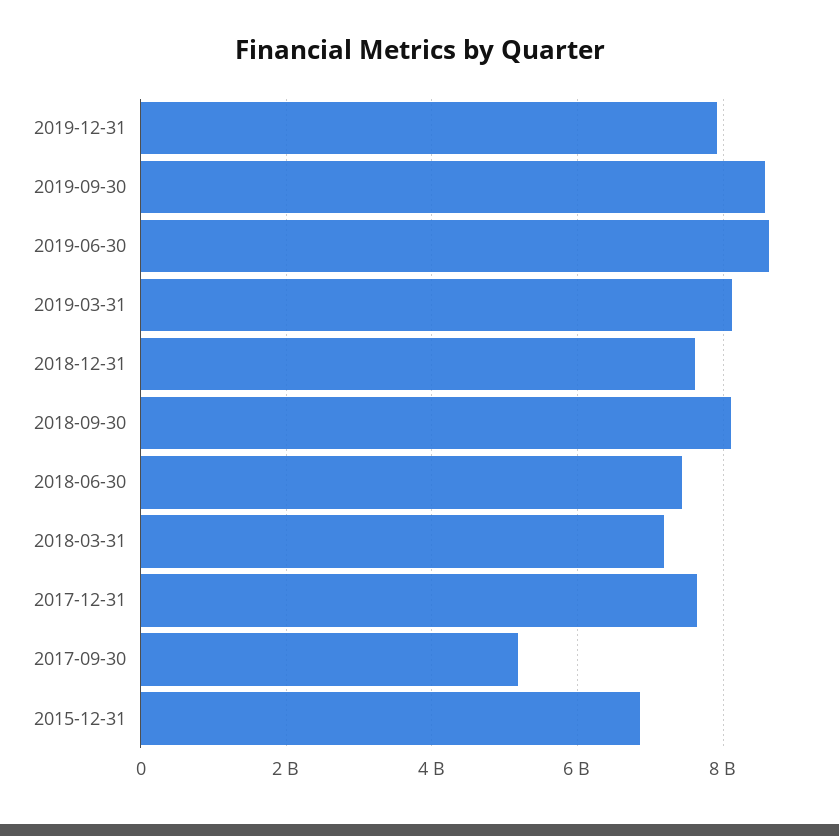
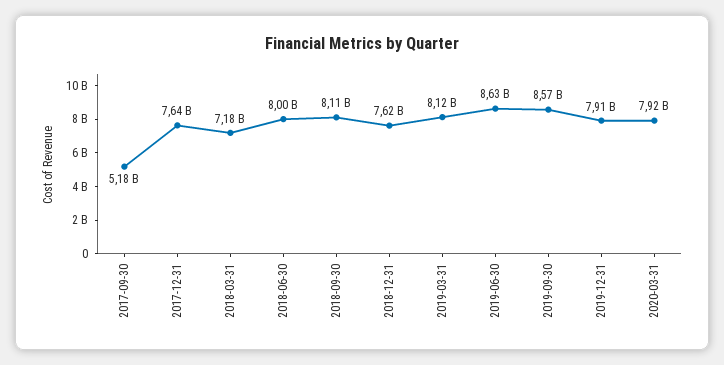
2018-06-30: 7400000000 -> 8000000000
2015-12-31: 6800000000 -> none
2020-03-31: none -> 7920000000

